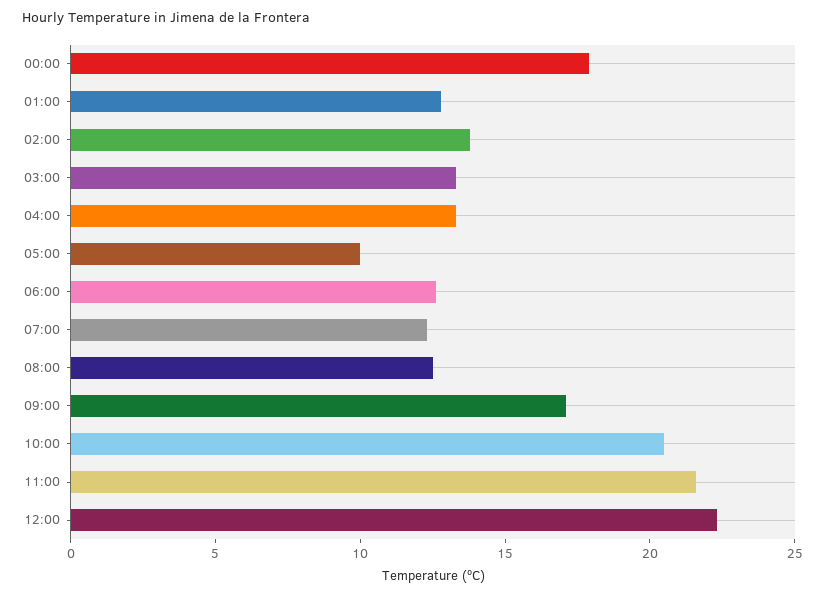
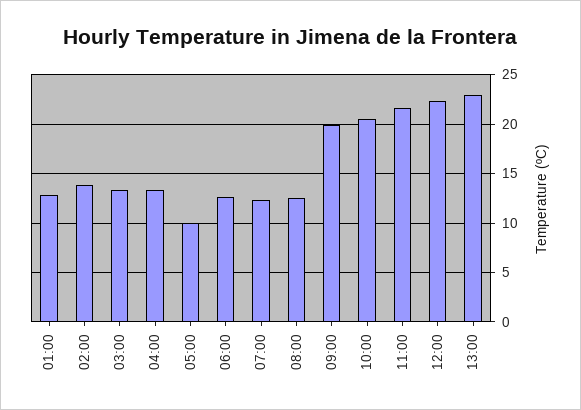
00:00: 18 -> none
09:00: 17 -> 20
13:00: none -> 23

